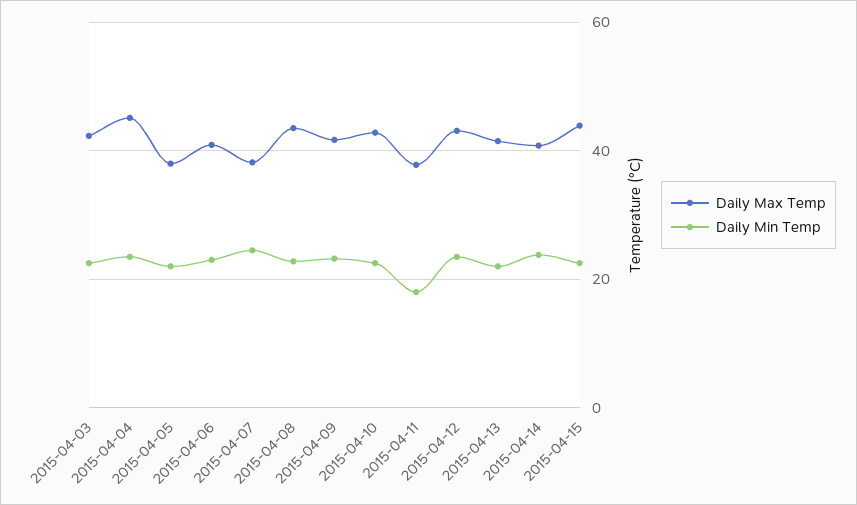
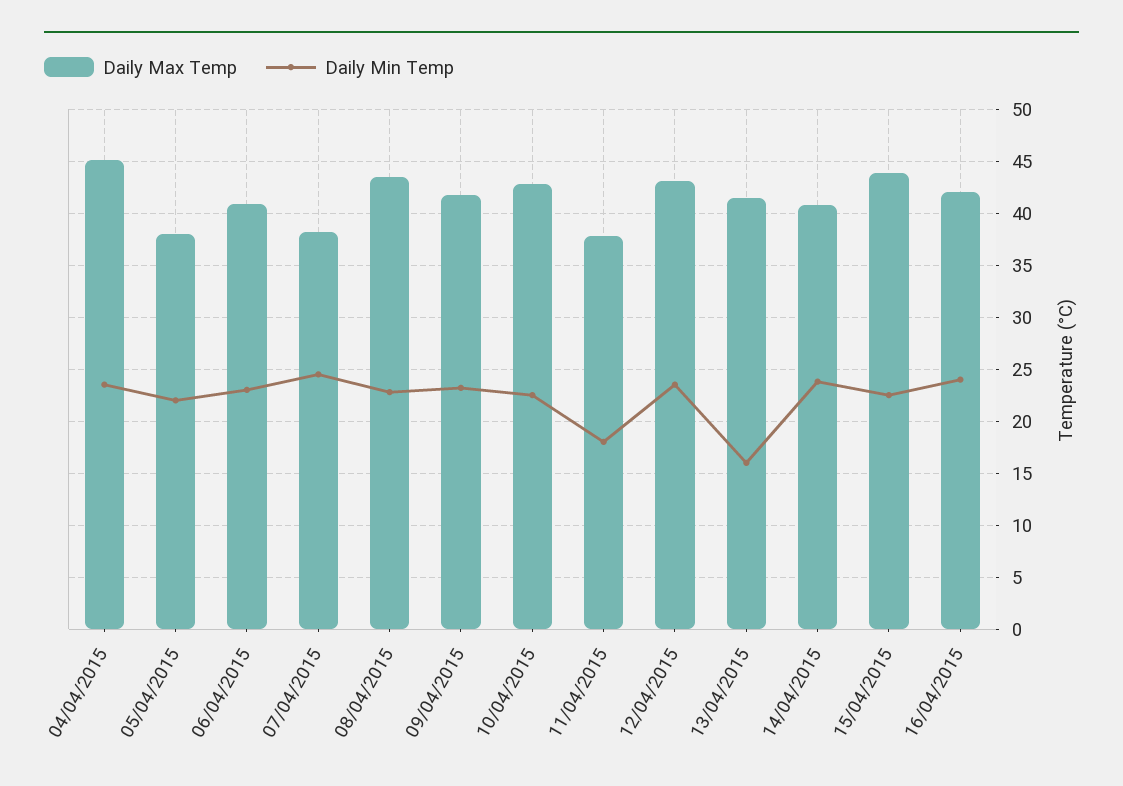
Daily Max Temp, 2015-04-03: 42 -> none
Daily Min Temp, 2015-04-03: 22 -> none
Daily Min Temp, 2015-04-13: 22 -> 16
Daily Max Temp, 16/04/2015: none -> 42
Daily Min Temp, 16/04/2015: none -> 24

